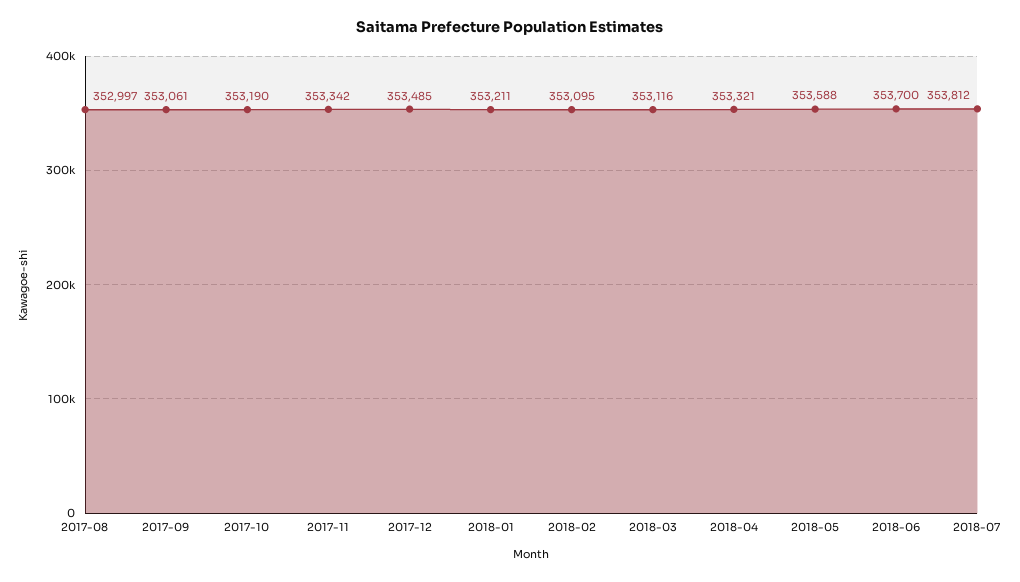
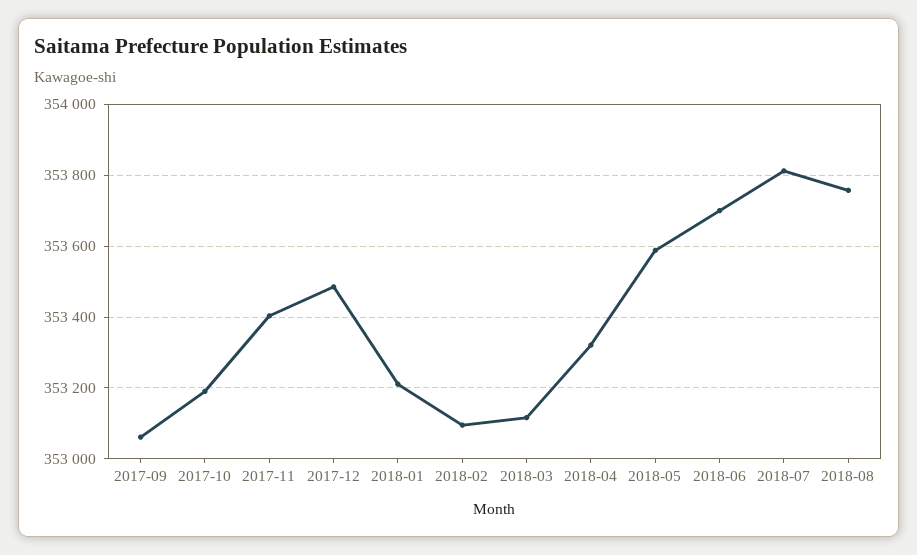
2017-08: 352997 -> none
2017-11: 353342 -> 353400
2018-08: none -> 353760

